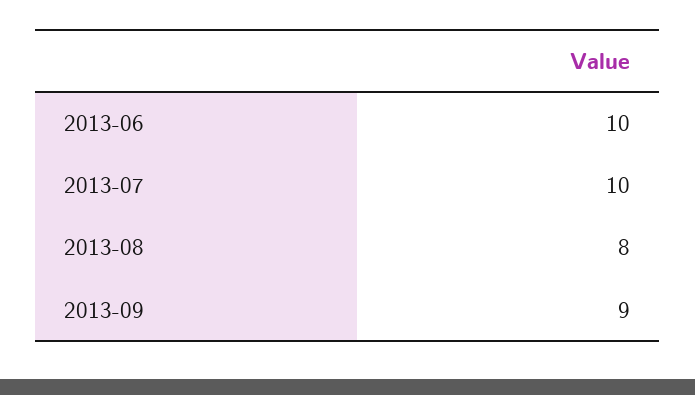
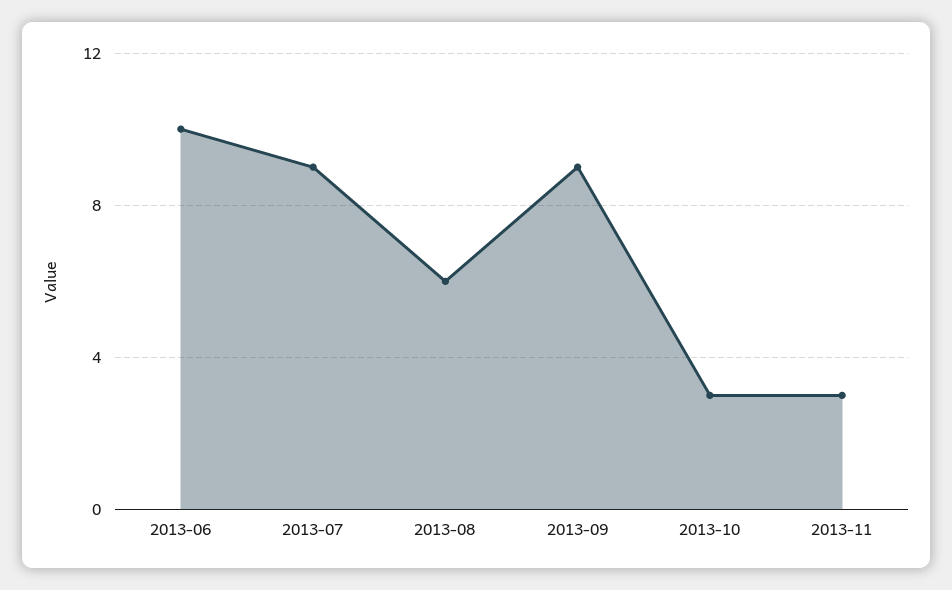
2013-07: 10 -> 9
2013-08: 8 -> 6
2013-10: none -> 3
2013-11: none -> 3

